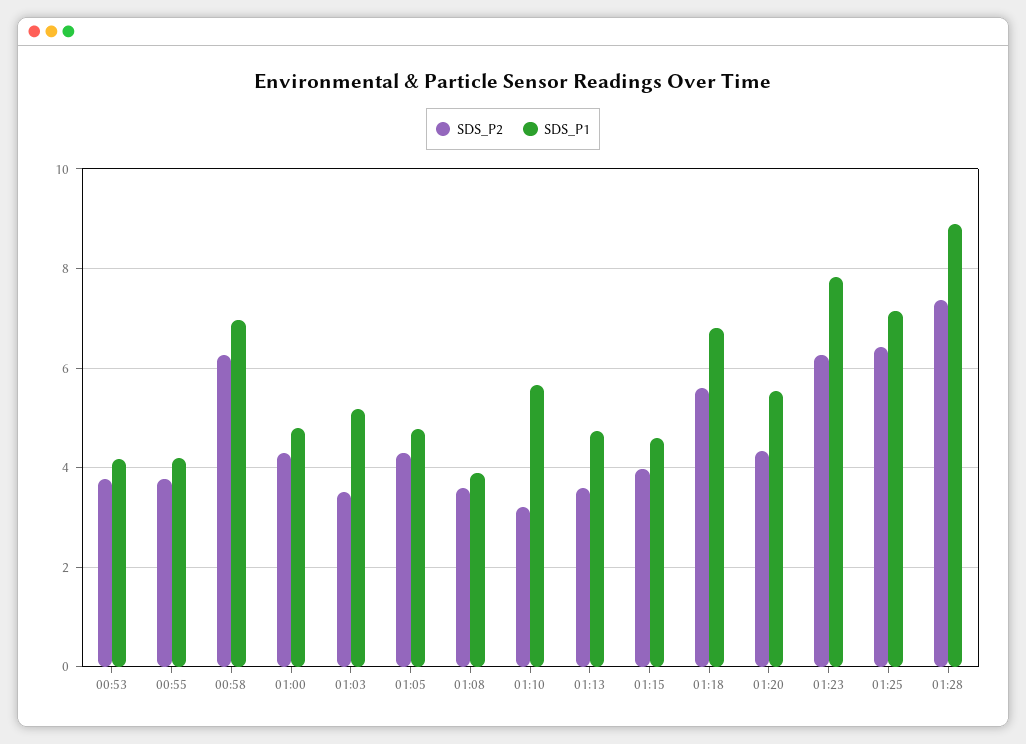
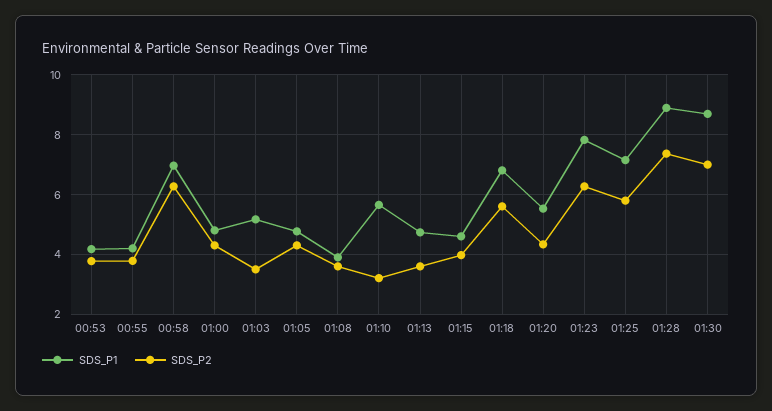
SDS_P2, 01:25: 6.4 -> 5.75
SDS_P1, 01:30: none -> 8.75
SDS_P2, 01:30: none -> 7

